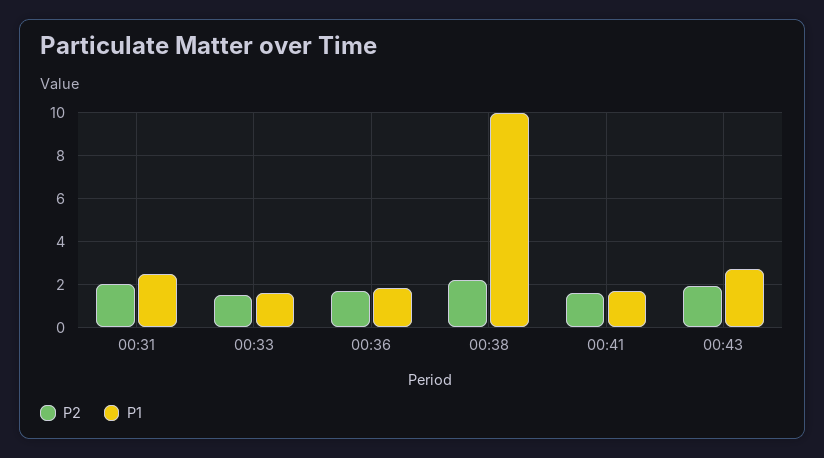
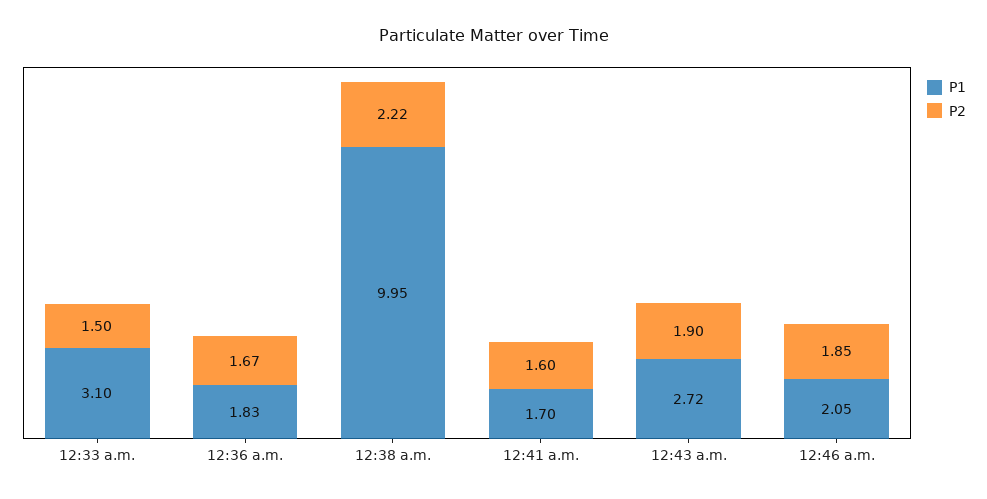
P2, 00:31: 2 -> none
P1, 00:31: 2.5 -> none
P1, 00:33: 1.5 -> 3.1
P1, 12:46 a.m.: none -> 2.05
P2, 12:46 a.m.: none -> 1.85

